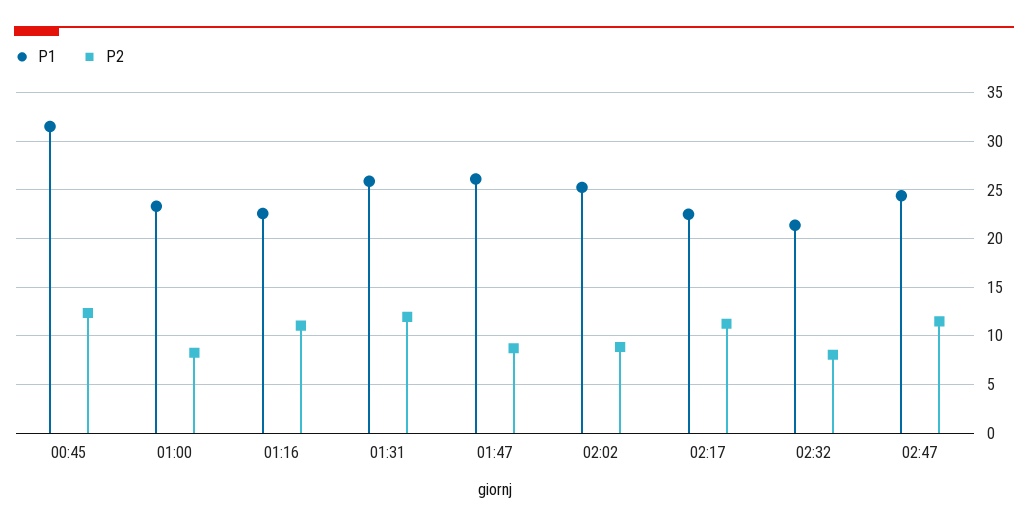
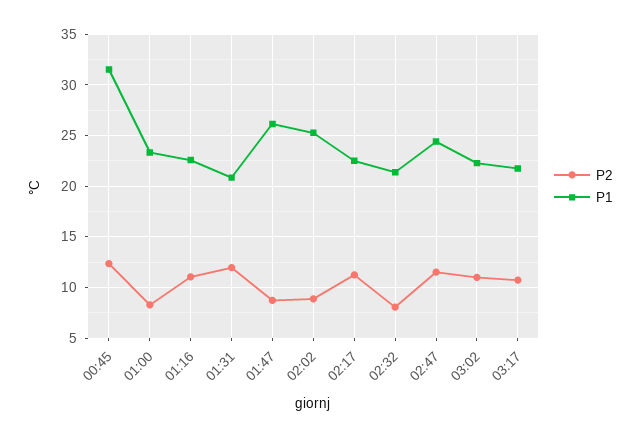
P1, 01:31: 26 -> 21
P2, 03:02: none -> 11
P1, 03:02: none -> 22
P2, 03:17: none -> 11
P1, 03:17: none -> 22

